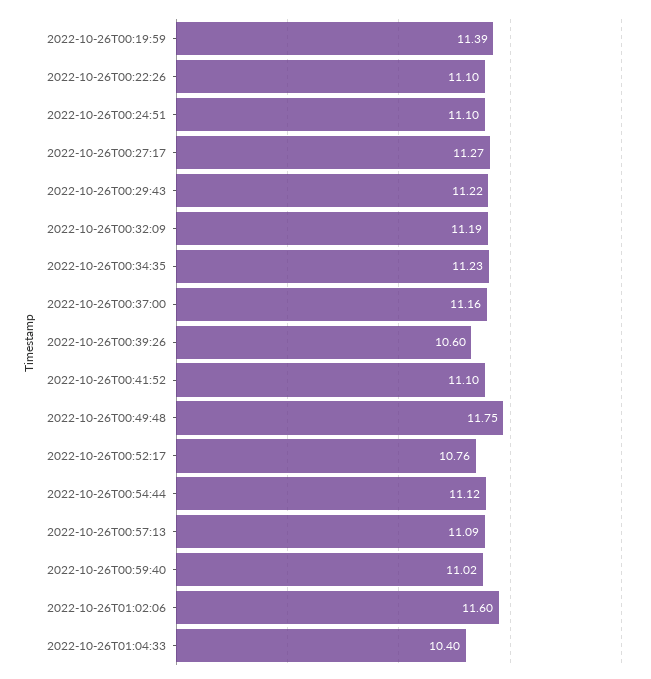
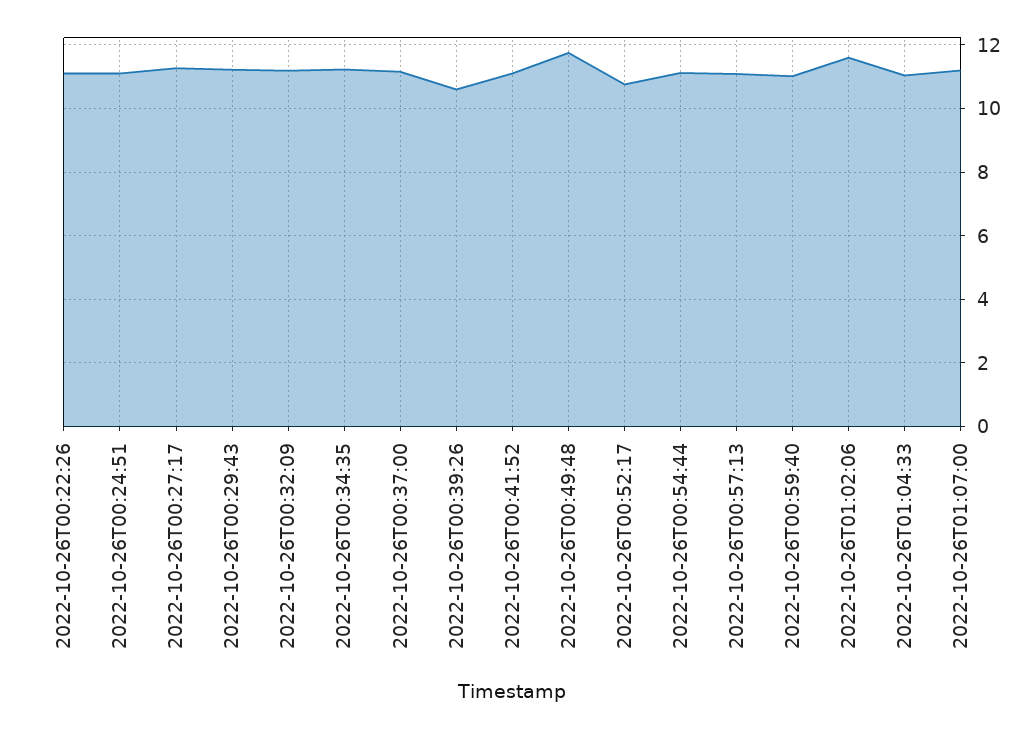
2022-10-26T00:19:59: 11.39 -> none
2022-10-26T01:04:33: 10.4 -> 11
2022-10-26T01:07:00: none -> 11.2

